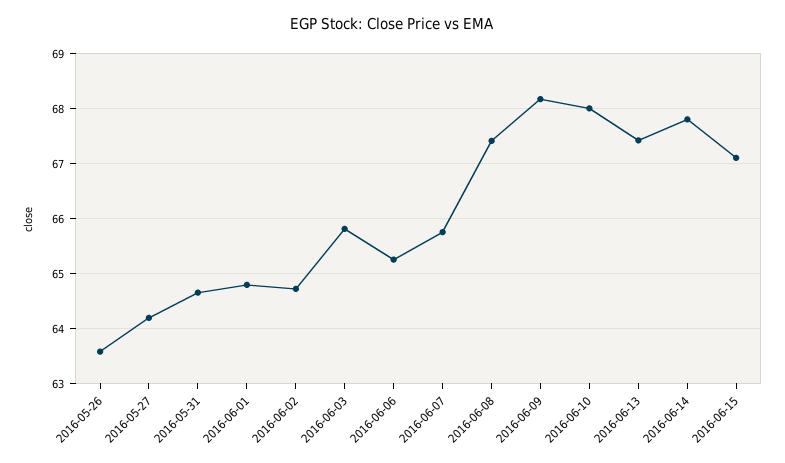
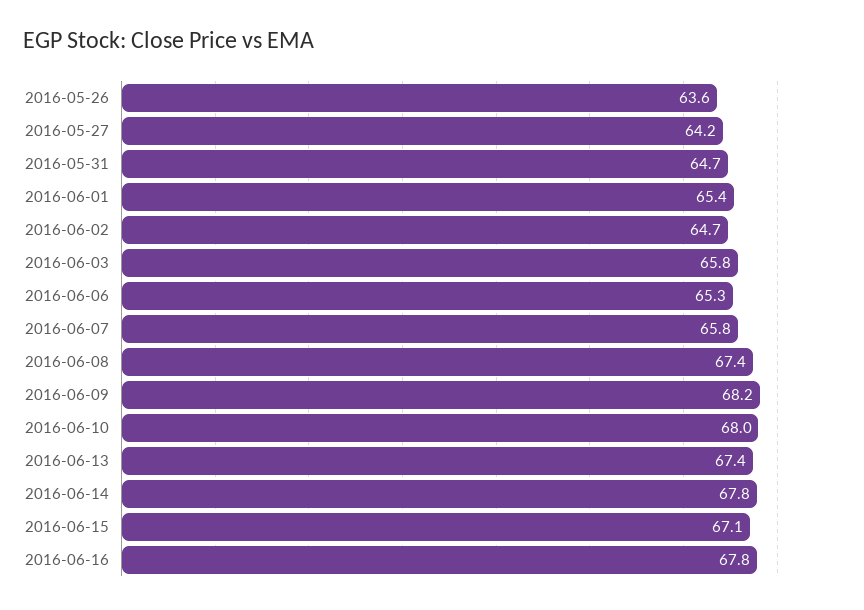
2016-06-01: 64.8 -> 65.4
2016-06-16: none -> 67.8

